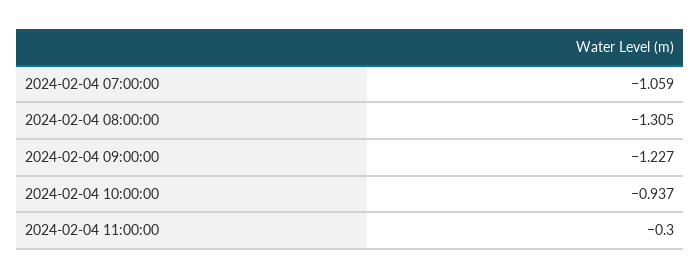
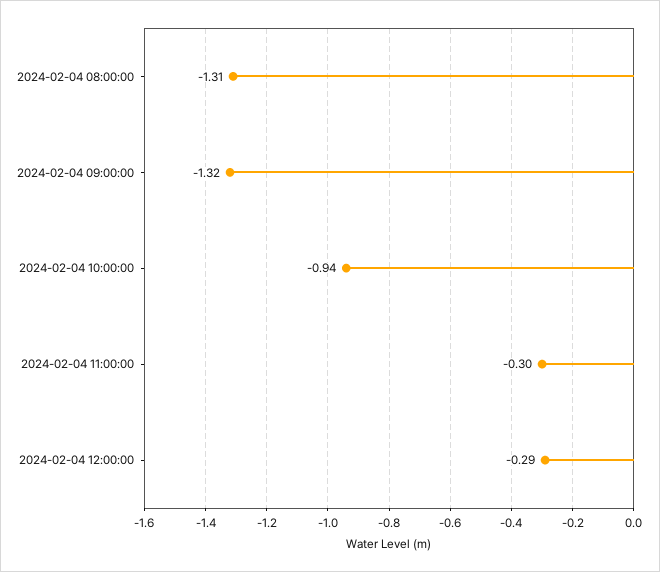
2024-02-04 07:00:00: -1.059 -> none
2024-02-04 09:00:00: -1.227 -> -1.32
2024-02-04 12:00:00: none -> -0.29

